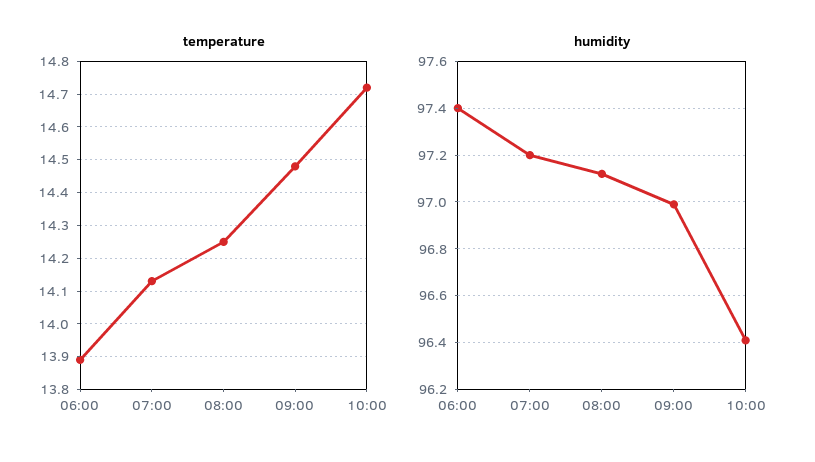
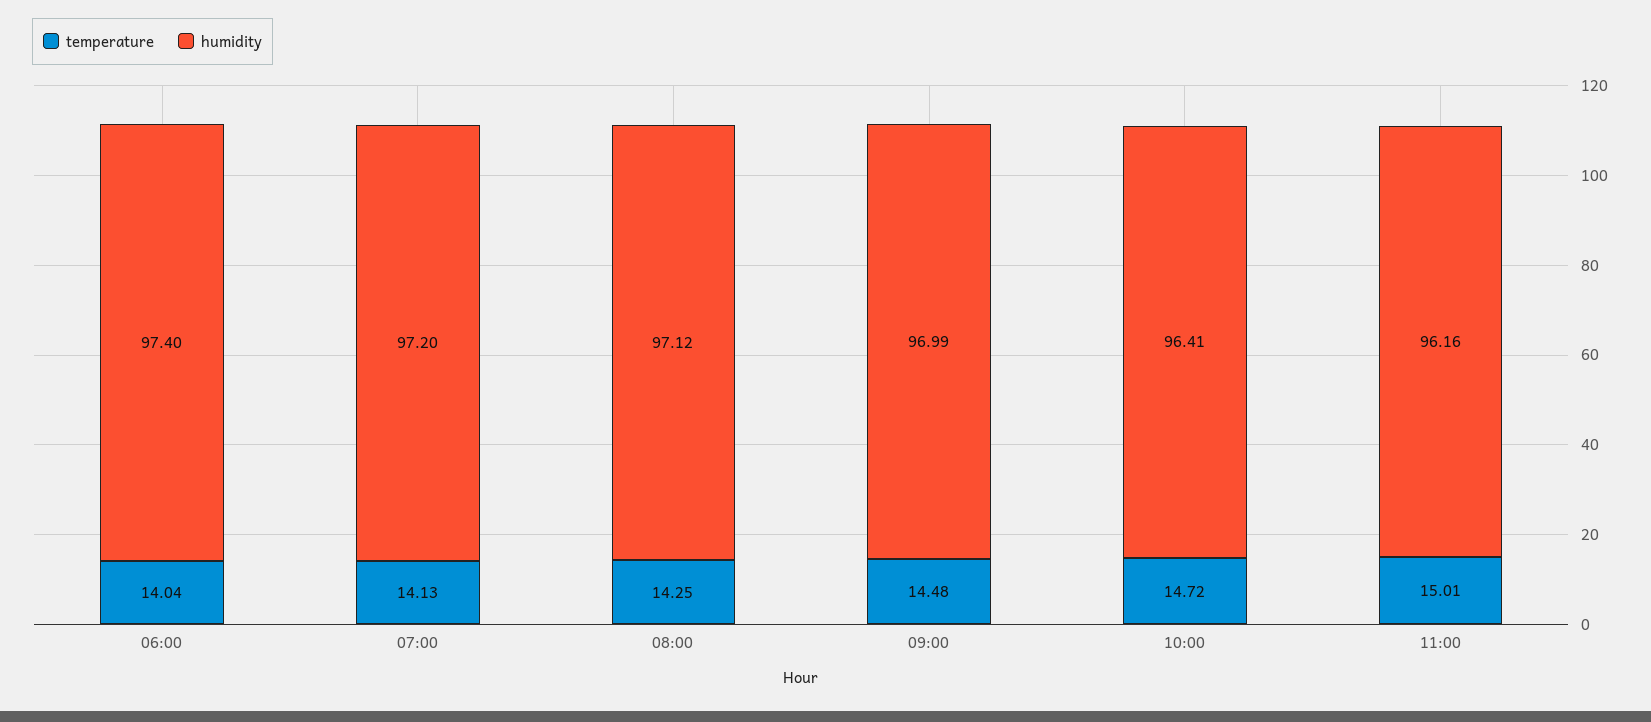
temperature, 06:00: 13.9 -> 14.04
temperature, 11:00: none -> 15.01
humidity, 11:00: none -> 96.16

